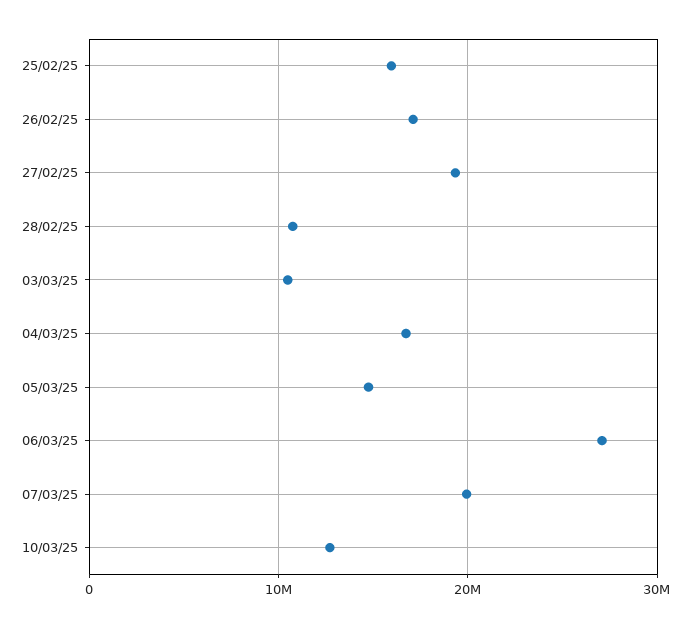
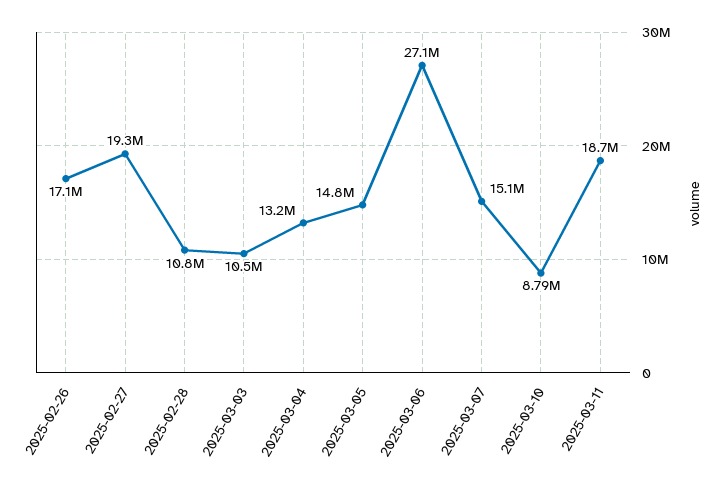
25/02/25: 16000000 -> none
04/03/25: 17000000 -> 13200000
07/03/25: 20000000 -> 15100000
10/03/25: 13000000 -> 8790000
2025-03-11: none -> 18700000

